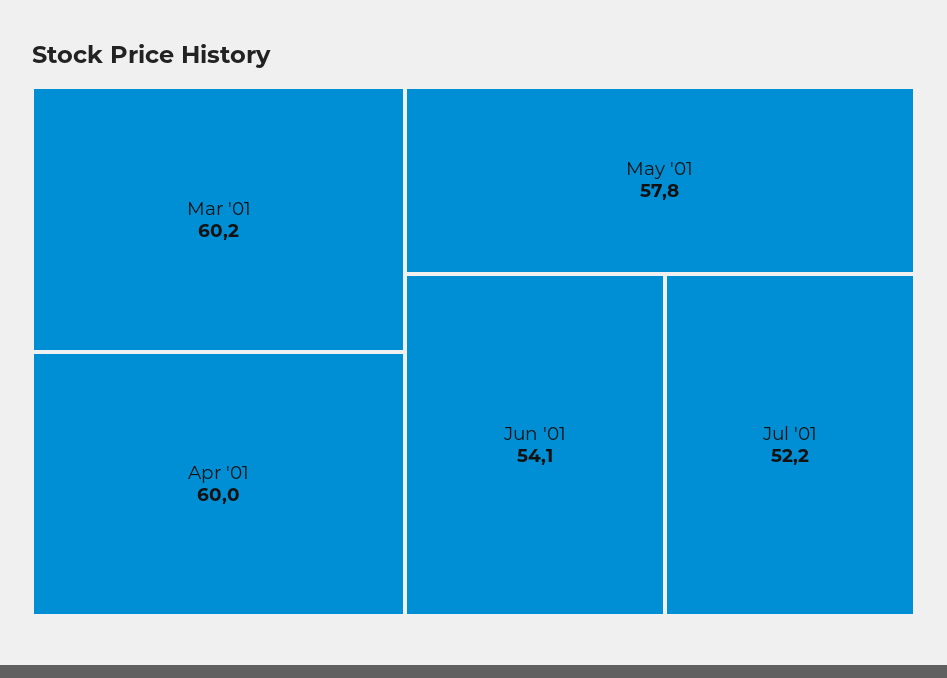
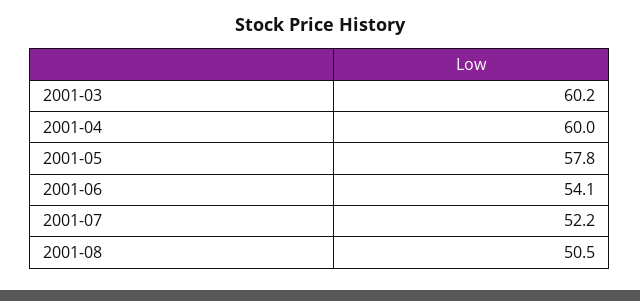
2001-08: none -> 50.5

